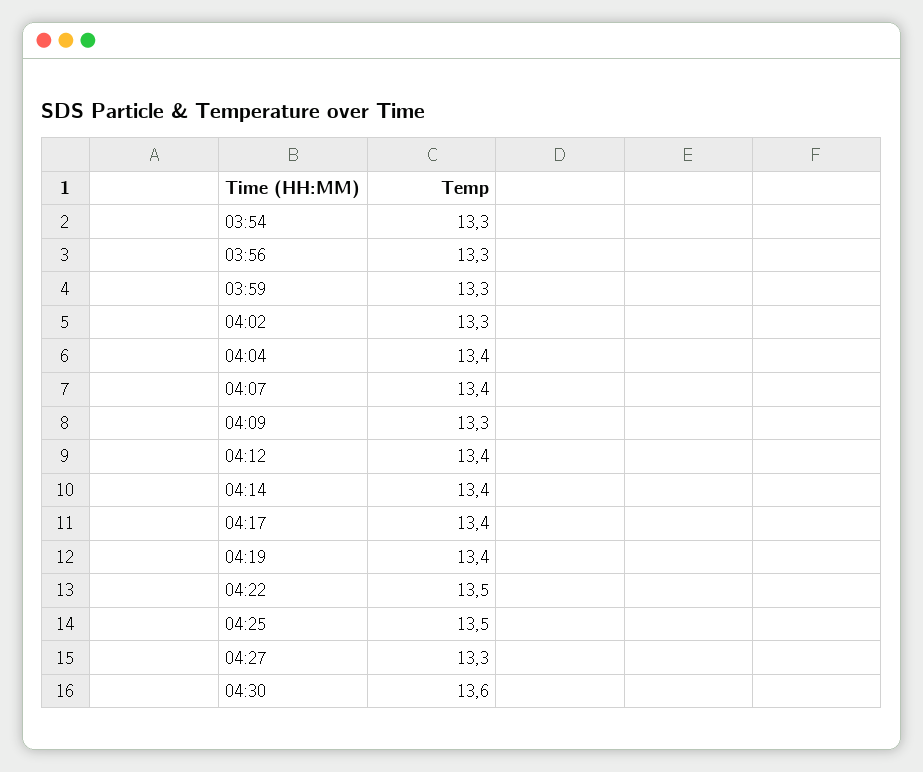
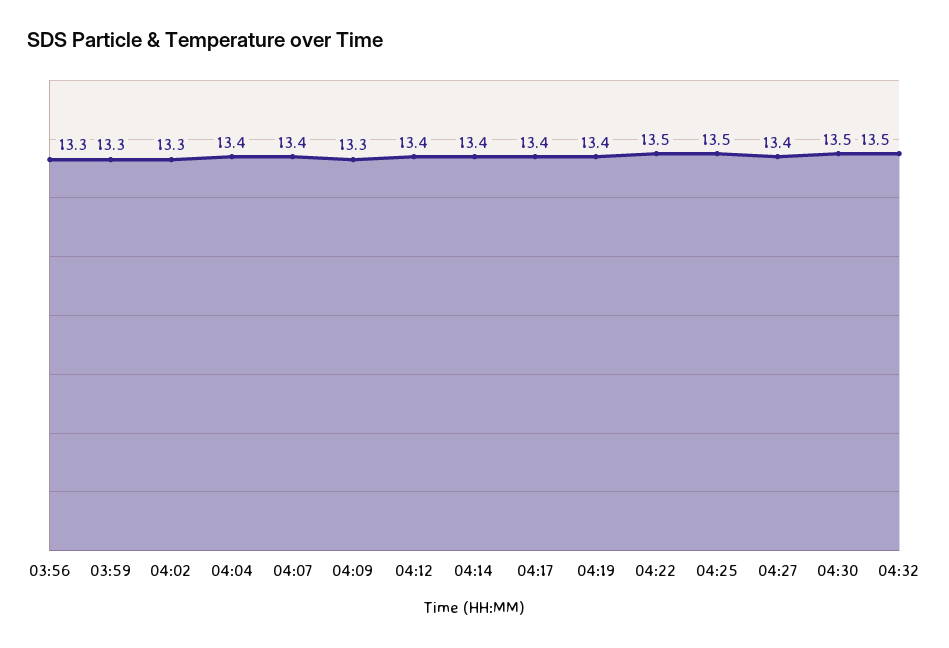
03:54: 13.3 -> none
04:27: 13.3 -> 13.4
04:30: 13.6 -> 13.5
04:32: none -> 13.5

